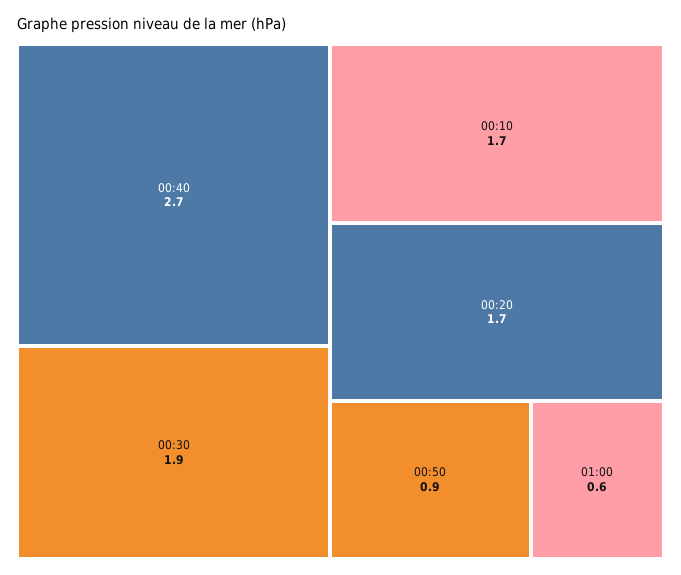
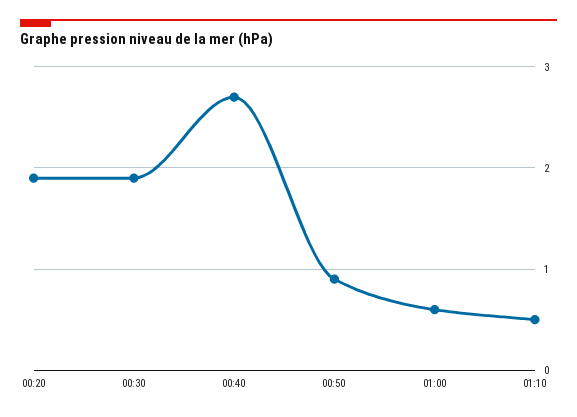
00:10: 1.7 -> none
00:20: 1.7 -> 1.9
01:10: none -> 0.5

